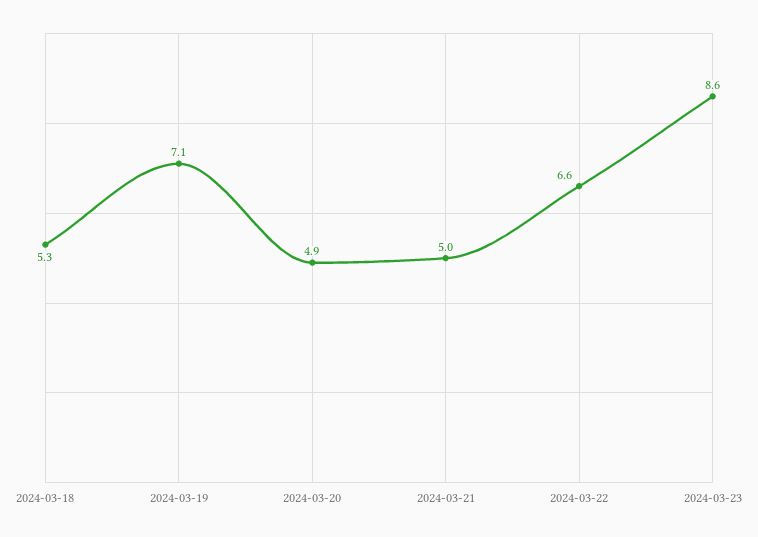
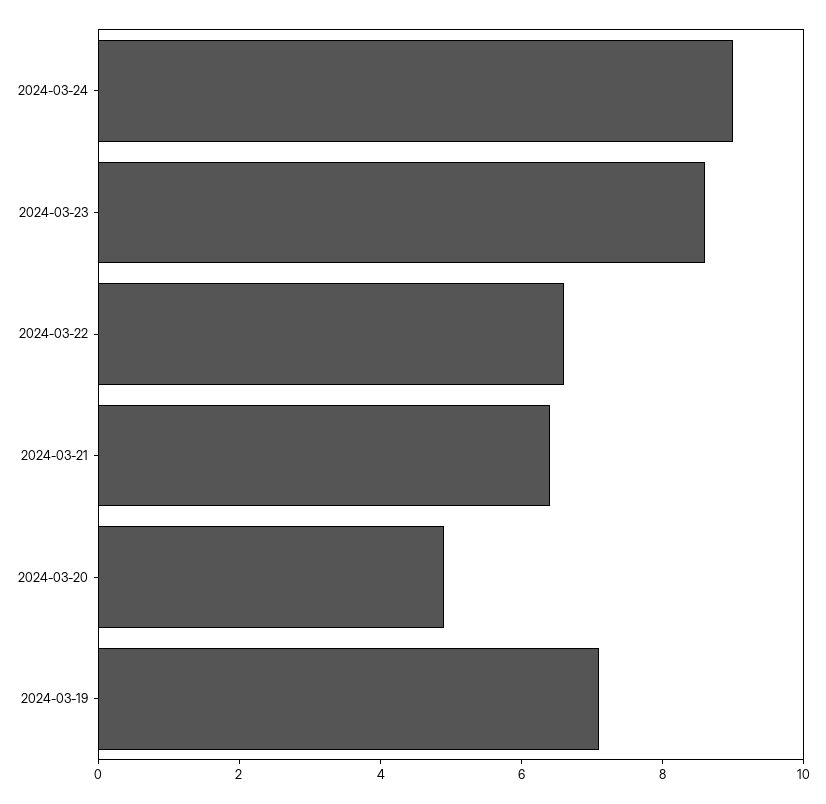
2024-03-18: 5.3 -> none
2024-03-21: 5 -> 6.5
2024-03-24: none -> 9

